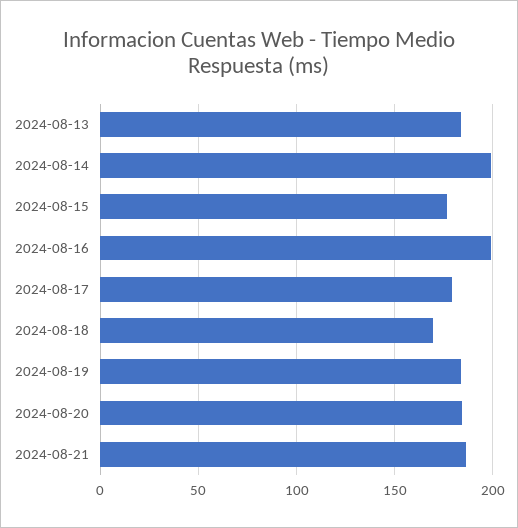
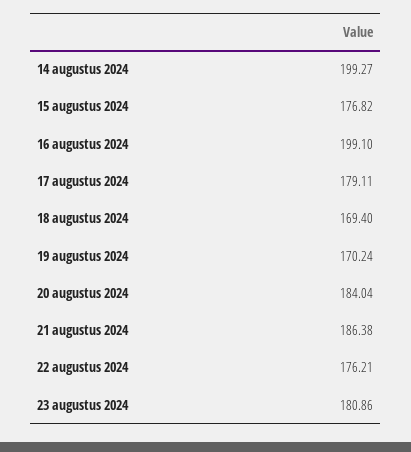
2024-08-13: 185 -> none
2024-08-19: 185 -> 170.24
22 augustus 2024: none -> 176.21
23 augustus 2024: none -> 180.86

